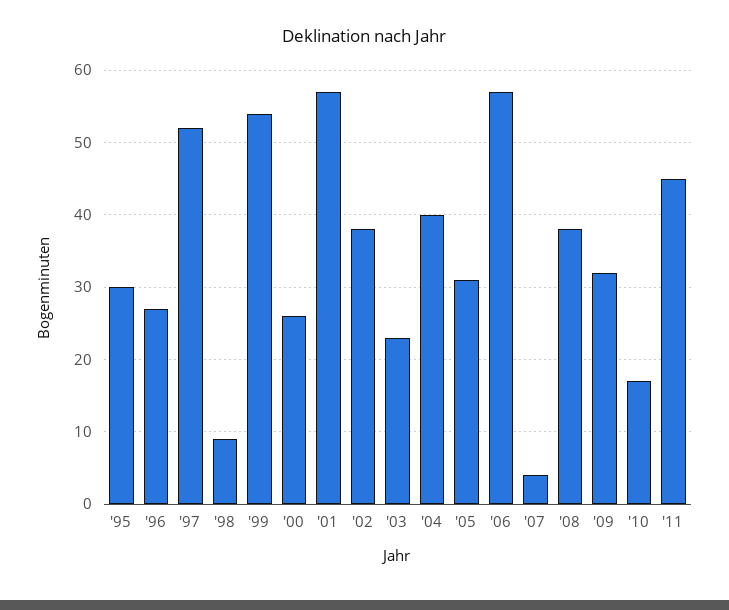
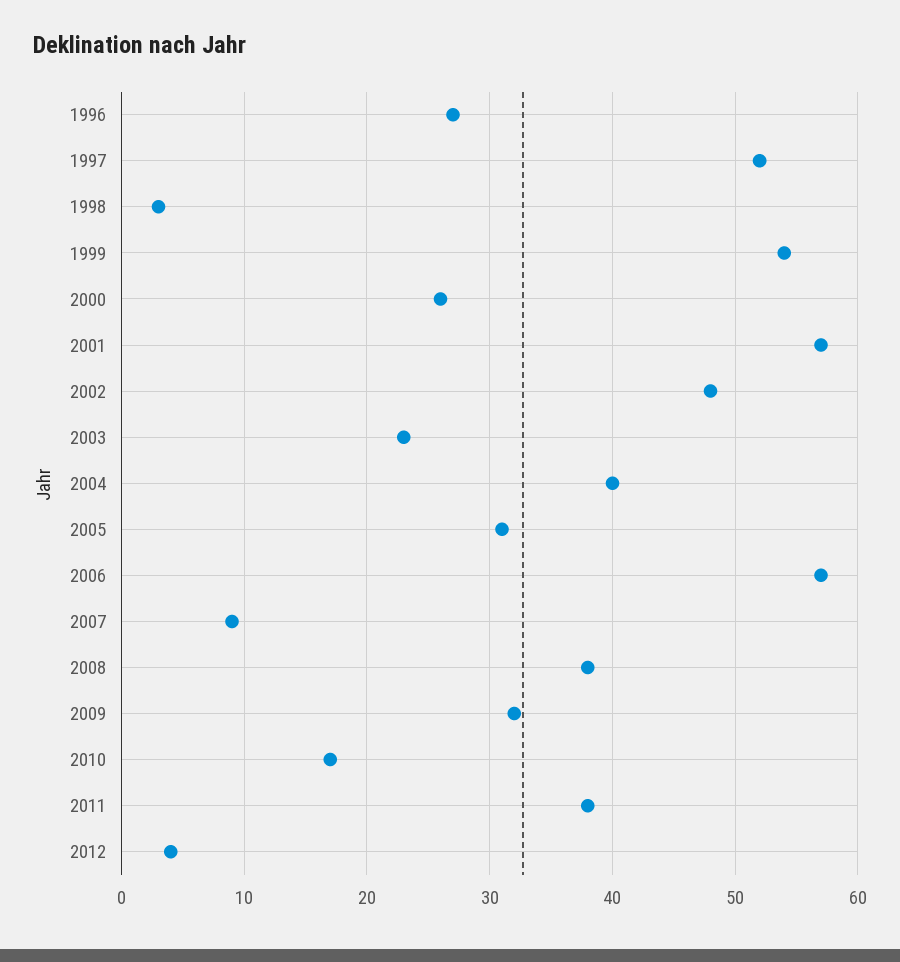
'95: 30 -> none
'98: 9 -> 3
'02: 38 -> 48
'07: 4 -> 9
'11: 45 -> 38
2012: none -> 4

